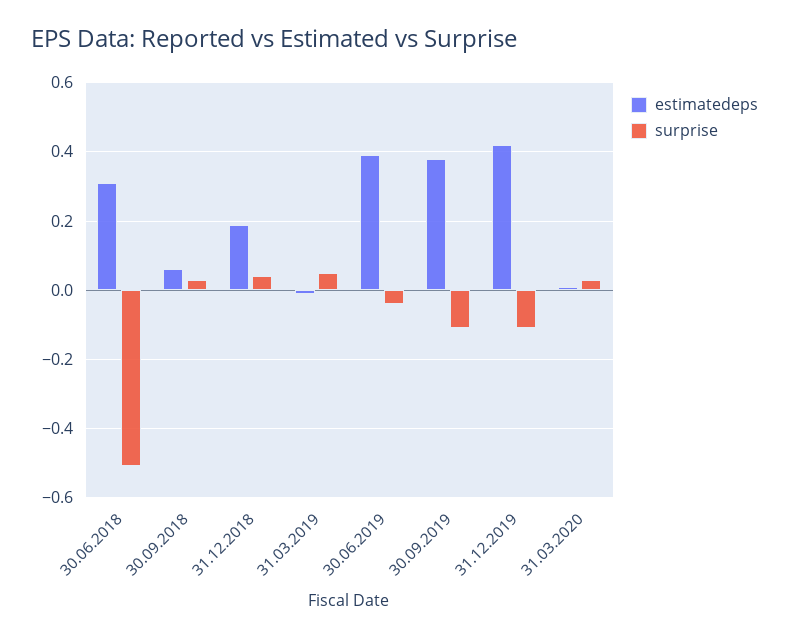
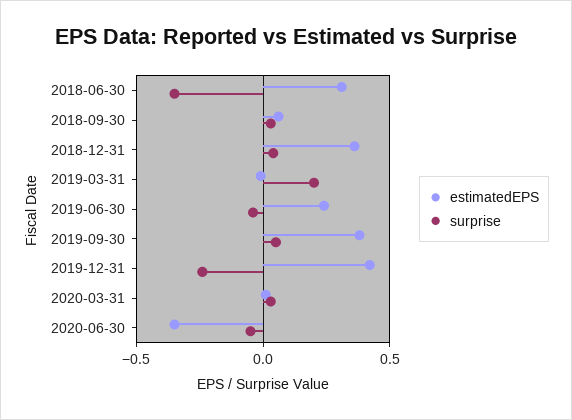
surprise, 30.06.2018: -0.5 -> -0.35
estimatedeps, 31.12.2018: 0.2 -> 0.35
surprise, 31.03.2019: 0.05 -> 0.2
estimatedeps, 30.06.2019: 0.4 -> 0.25
surprise, 30.09.2019: -0.1 -> 0.05
surprise, 31.12.2019: -0.1 -> -0.25
estimatedeps, 2020-06-30: none -> -0.35
surprise, 2020-06-30: none -> -0.05

